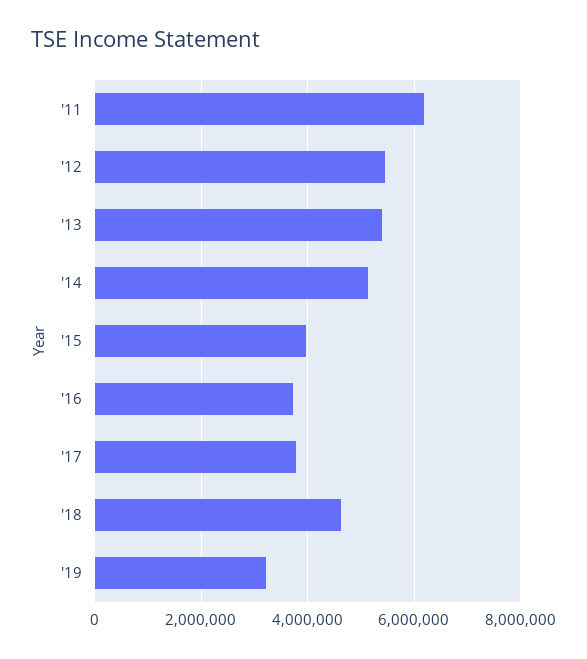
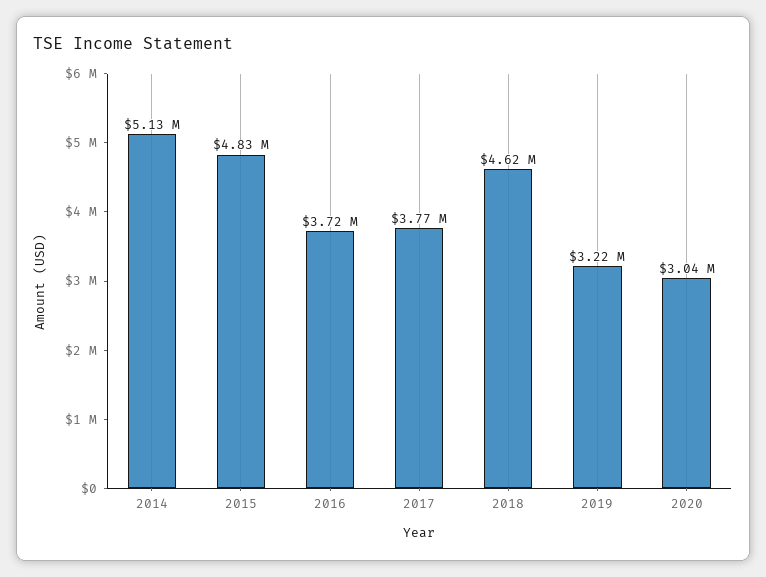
'11: 6200000 -> none
'12: 5400000 -> none
'13: 5400000 -> none
'15: 4000000 -> 4830000
2020: none -> 3040000

